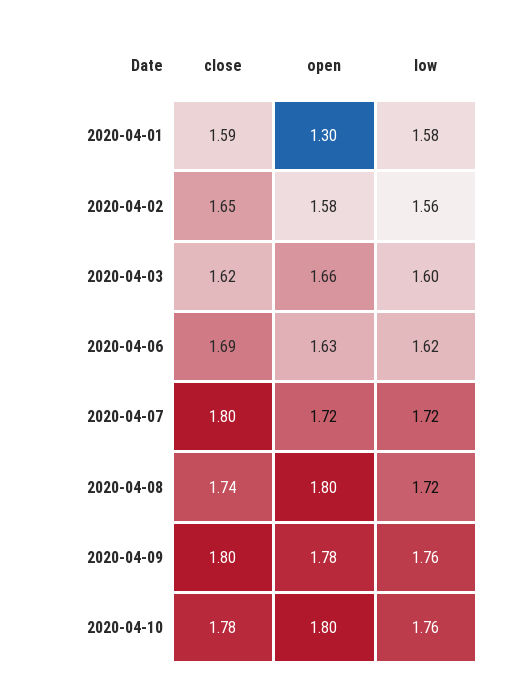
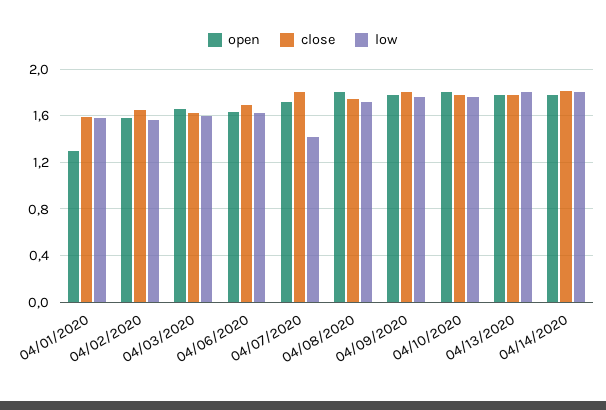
low, 2020-04-07: 1.72 -> 1.4
open, 04/13/2020: none -> 1.8
close, 04/13/2020: none -> 1.8
low, 04/13/2020: none -> 1.8
open, 04/14/2020: none -> 1.8
close, 04/14/2020: none -> 1.8
low, 04/14/2020: none -> 1.8

